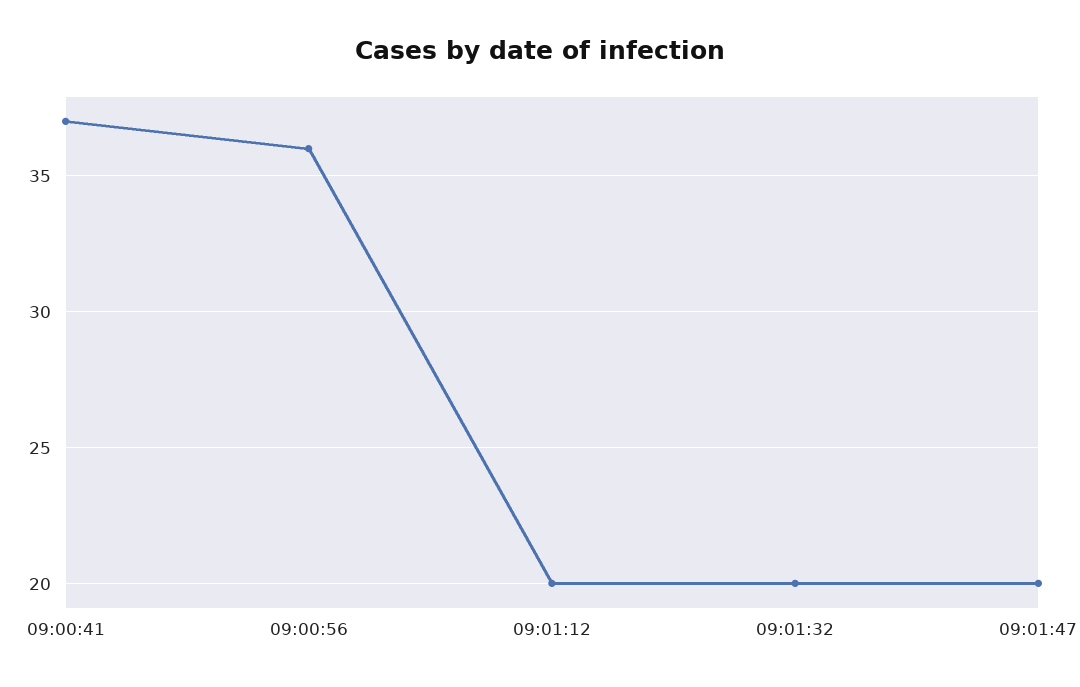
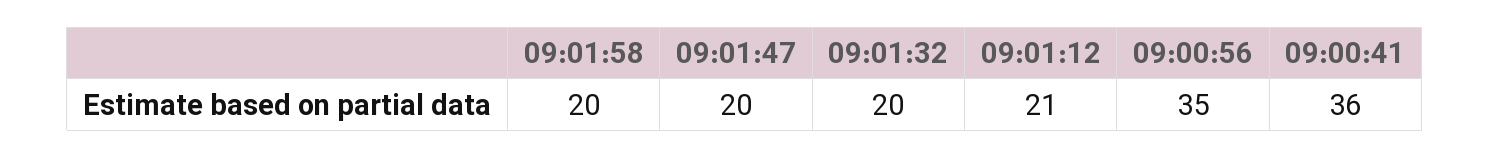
09:00:41: 37 -> 36
09:00:56: 36 -> 35
09:01:12: 20 -> 21
09:01:58: none -> 20

